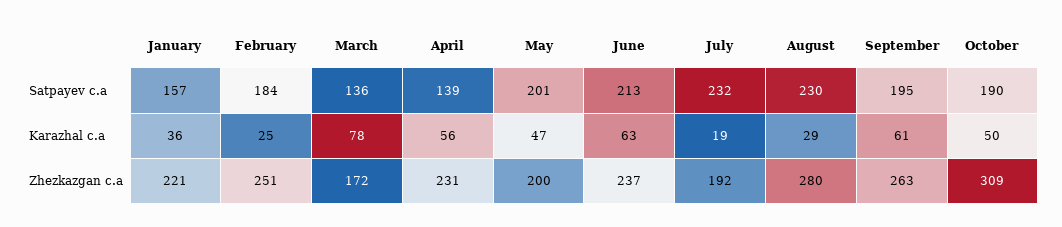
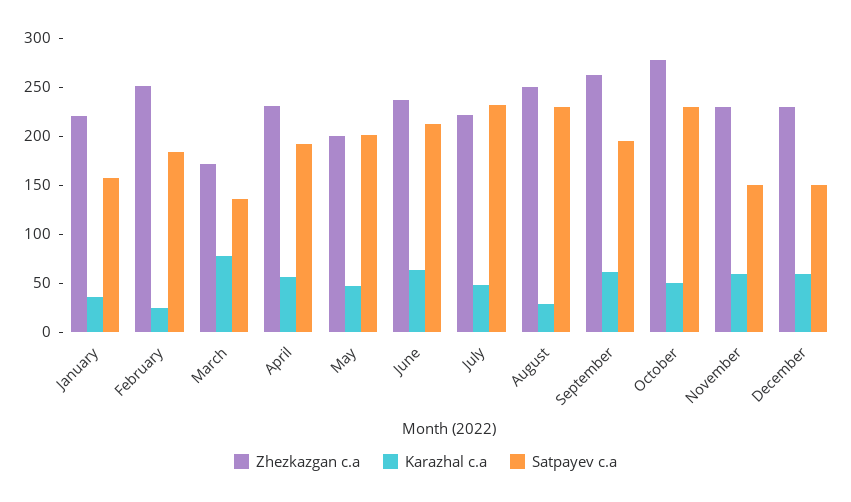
Satpayev c.a, April: 139 -> 190
Satpayev c.a, October: 190 -> 230
Karazhal c.a, July: 19 -> 50
Zhezkazgan c.a, July: 192 -> 220
Zhezkazgan c.a, August: 280 -> 250
Zhezkazgan c.a, October: 309 -> 280
Zhezkazgan c.a, November: none -> 230
Karazhal c.a, November: none -> 60
Satpayev c.a, November: none -> 150
Zhezkazgan c.a, December: none -> 230
Karazhal c.a, December: none -> 60
Satpayev c.a, December: none -> 150

